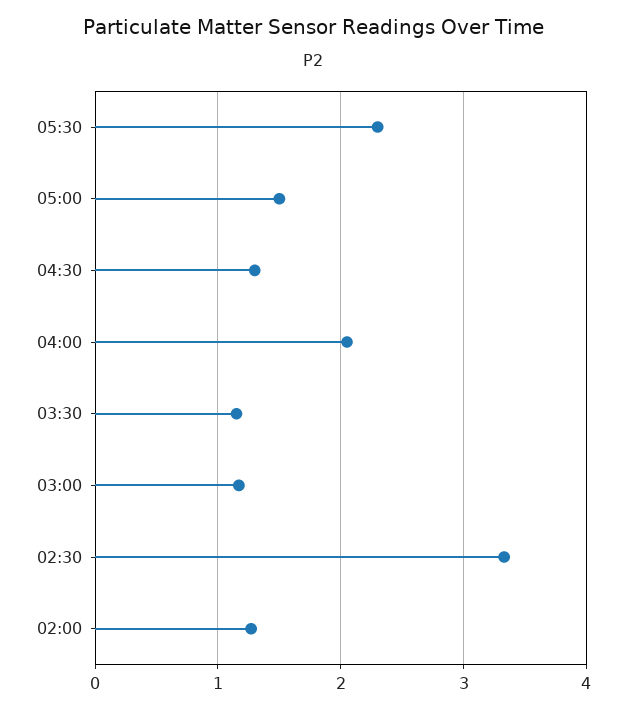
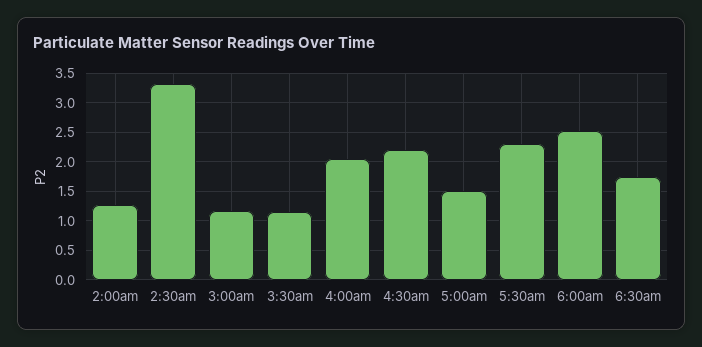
04:30: 1.3 -> 2.25
6:00am: none -> 2.5
6:30am: none -> 1.75

